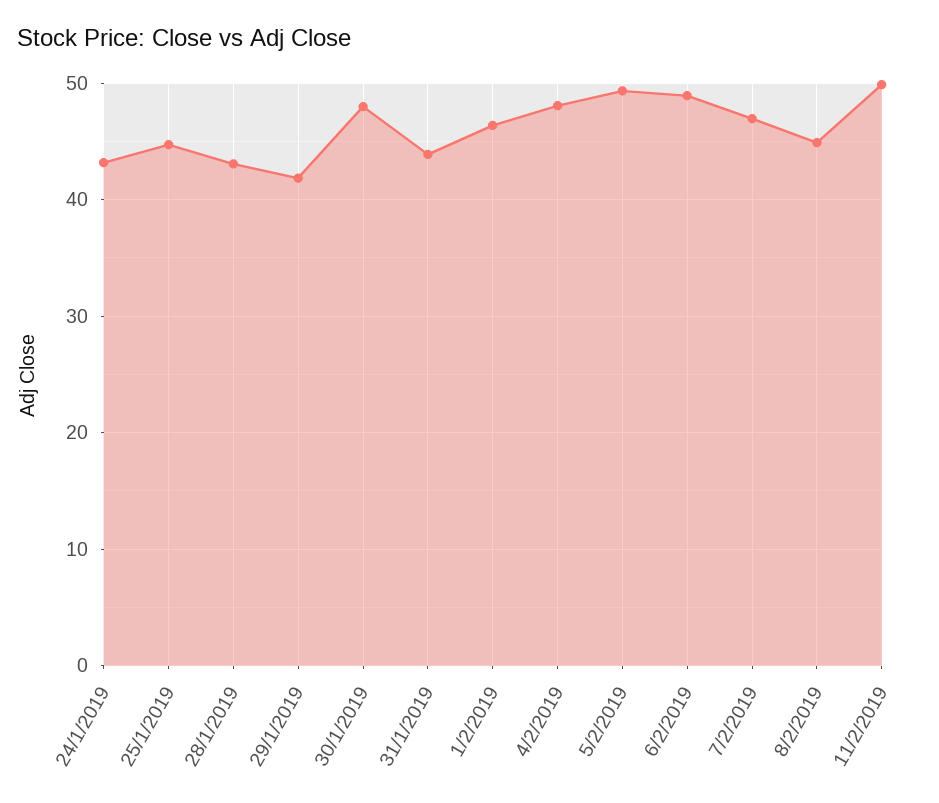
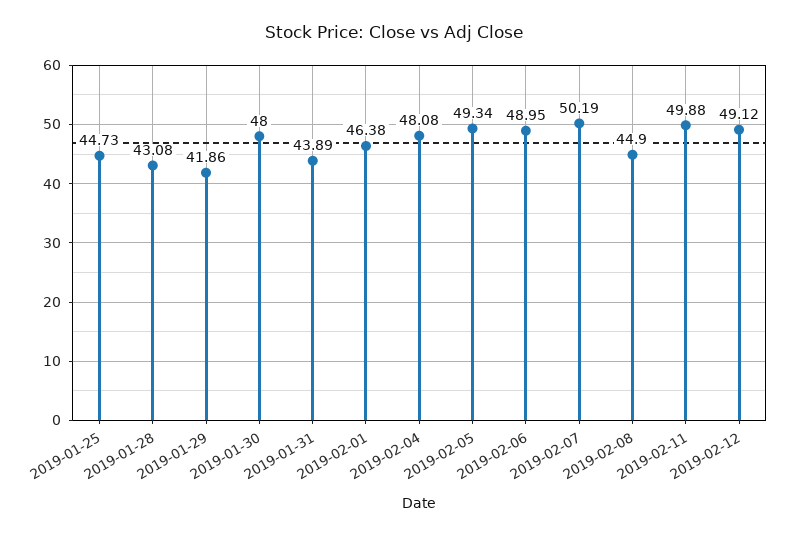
24/1/2019: 43 -> none
7/2/2019: 47 -> 50.19
2019-02-12: none -> 49.12

